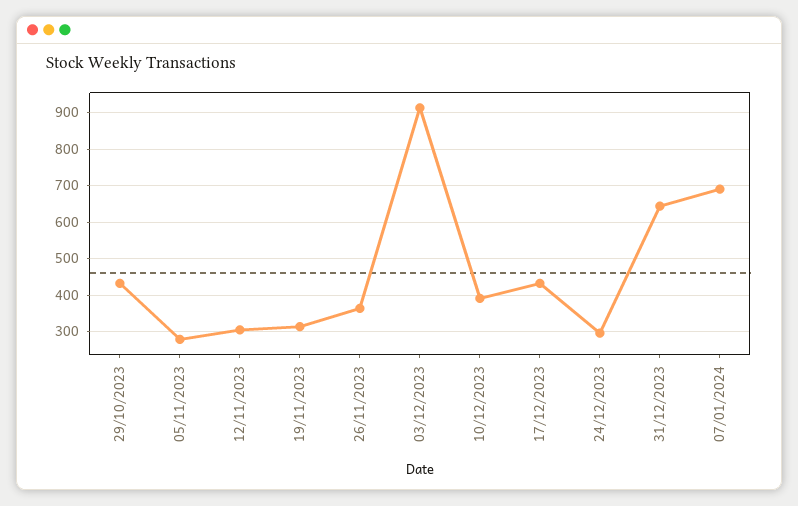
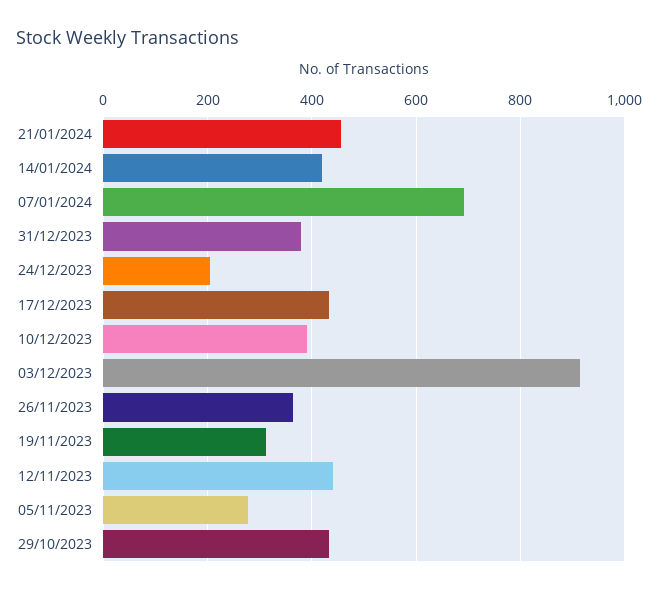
12/11/2023: 300 -> 440
24/12/2023: 300 -> 200
31/12/2023: 640 -> 380
21/01/2024: none -> 460
14/01/2024: none -> 420

